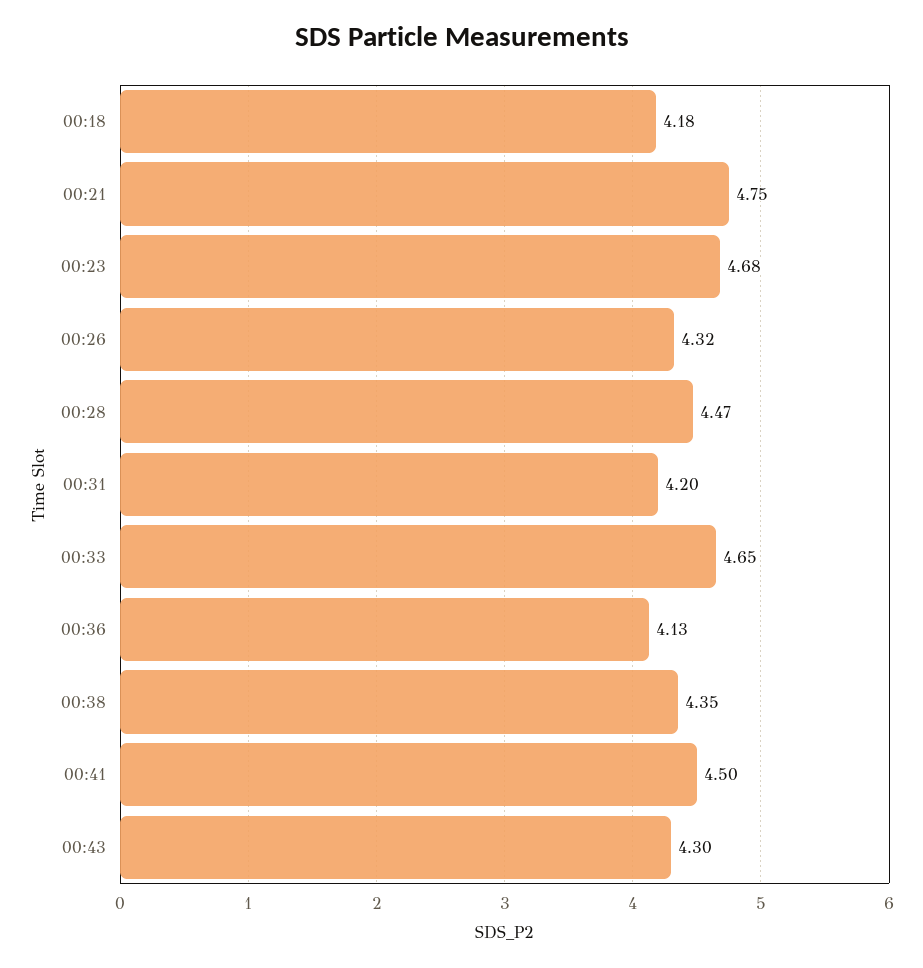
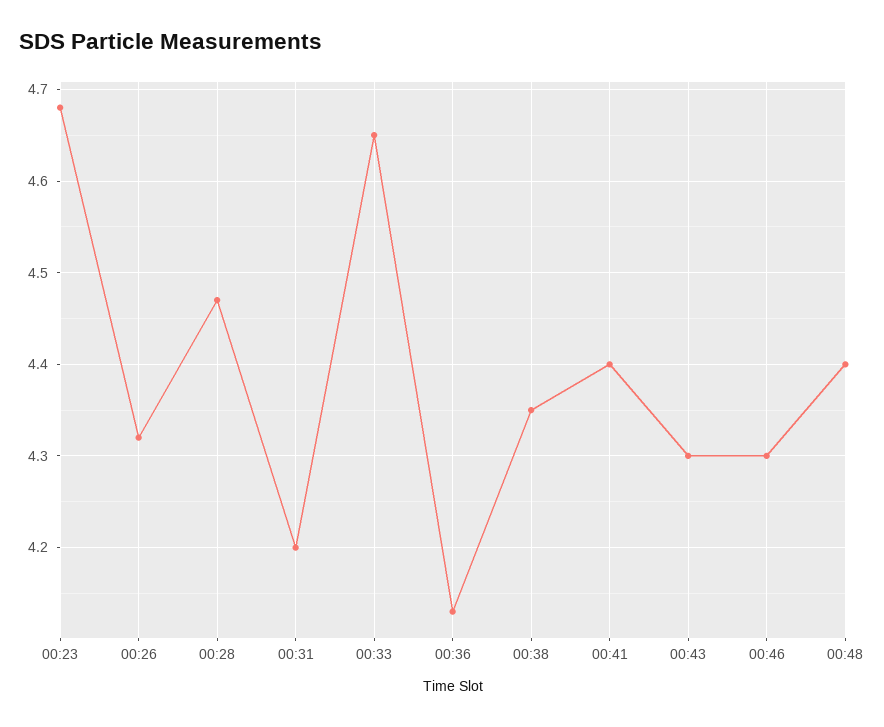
00:18: 4.18 -> none
00:21: 4.75 -> none
00:41: 4.5 -> 4.4
00:46: none -> 4.3
00:48: none -> 4.4

